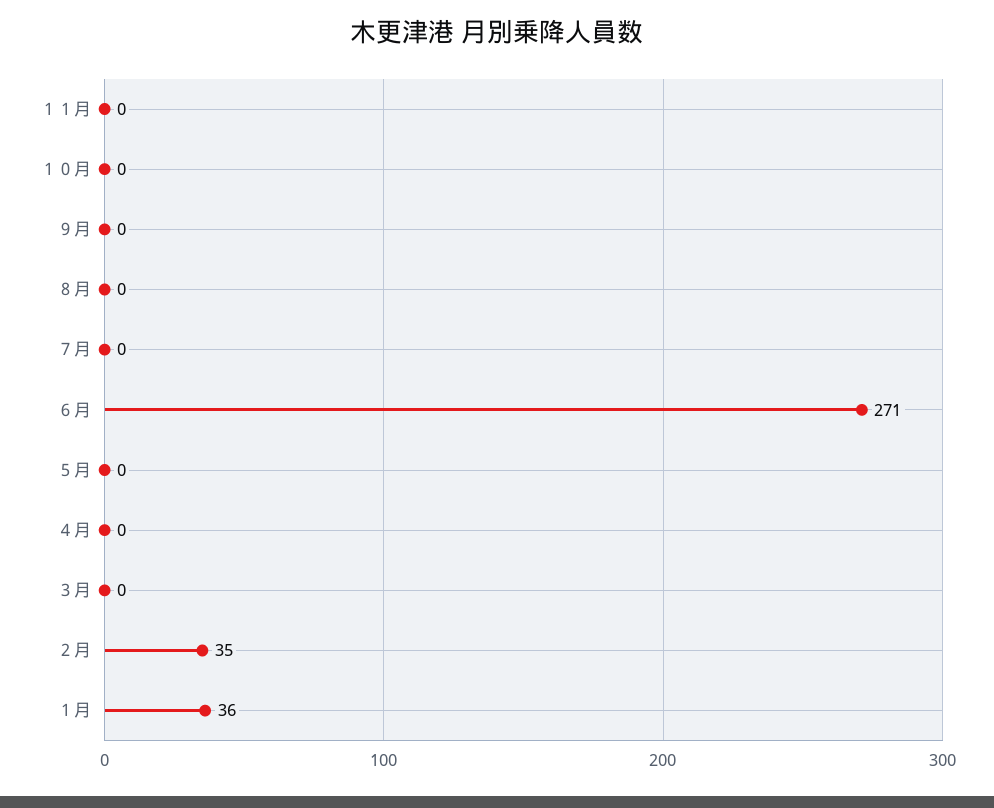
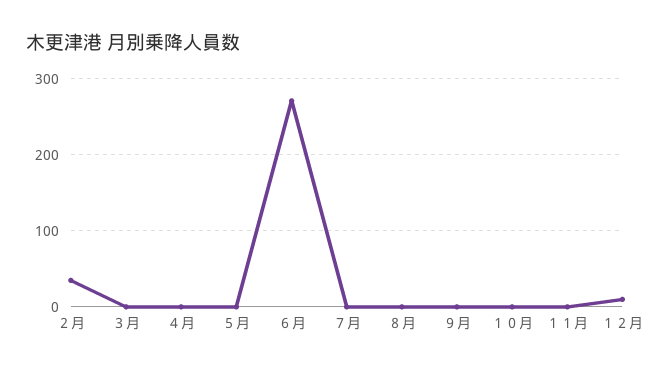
１月: 36 -> none
１２月: none -> 10

